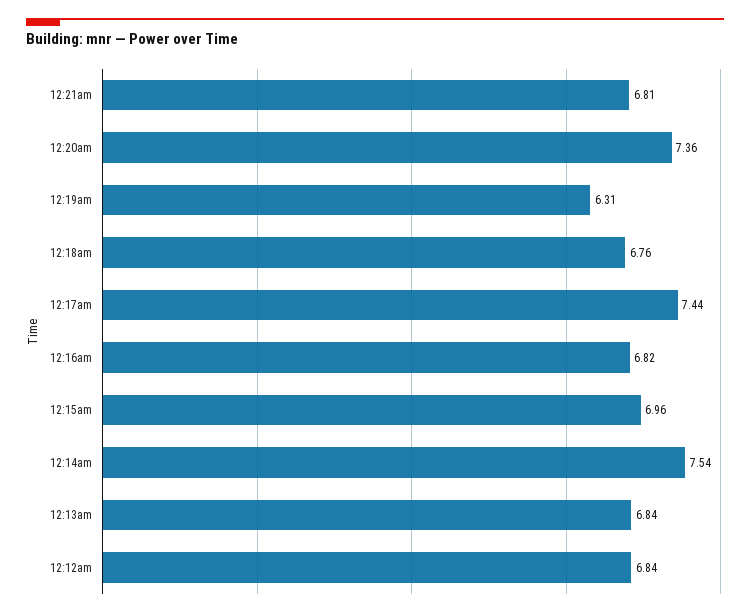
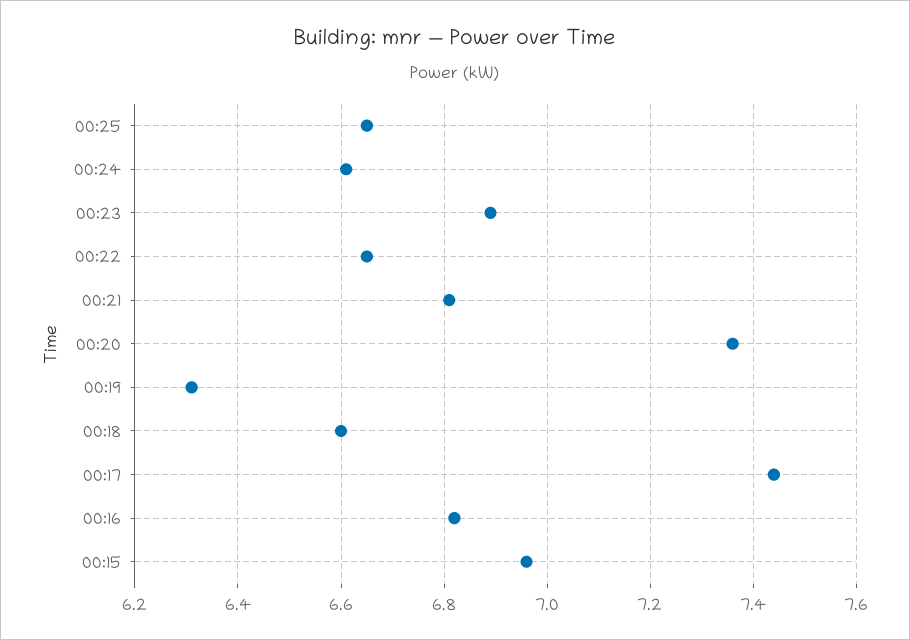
12:18am: 6.76 -> 6.6
12:14am: 7.54 -> none
12:13am: 6.84 -> none
12:12am: 6.84 -> none
00:25: none -> 6.65
00:24: none -> 6.6
00:23: none -> 6.9
00:22: none -> 6.65

